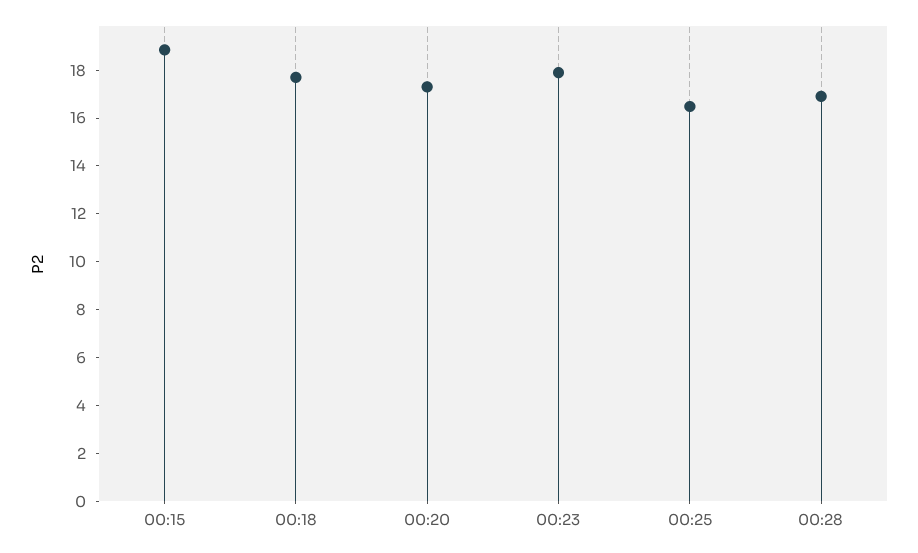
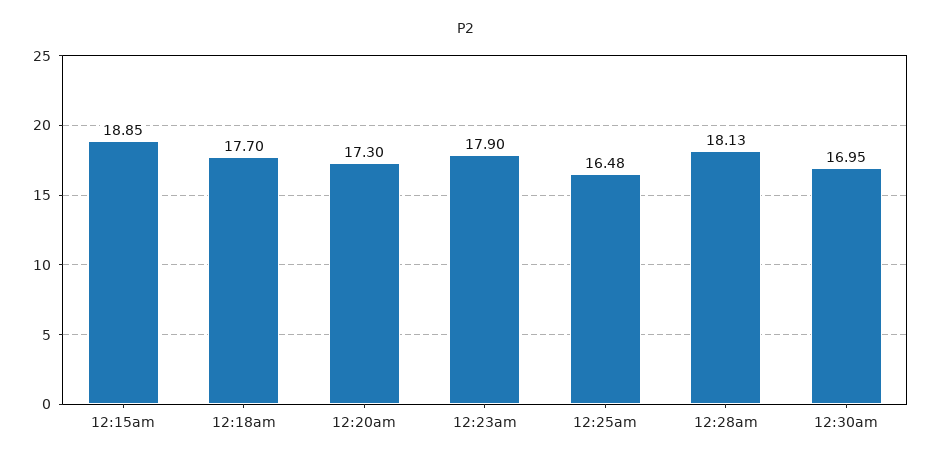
00:28: 17 -> 18.13
12:30am: none -> 16.95

